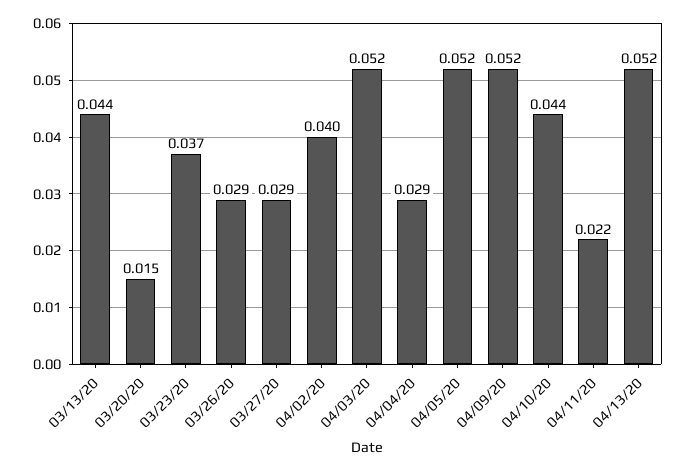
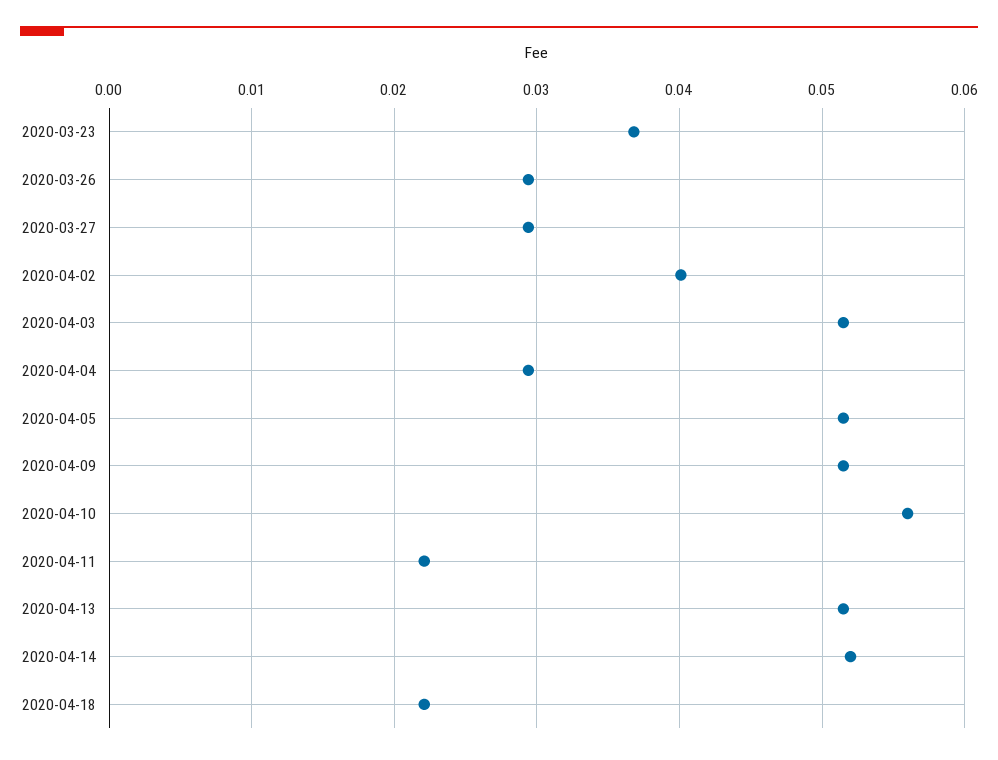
03/13/20: 0.044 -> none
03/20/20: 0.015 -> none
04/10/20: 0.044 -> 0.056
2020-04-14: none -> 0.052
2020-04-18: none -> 0.022

